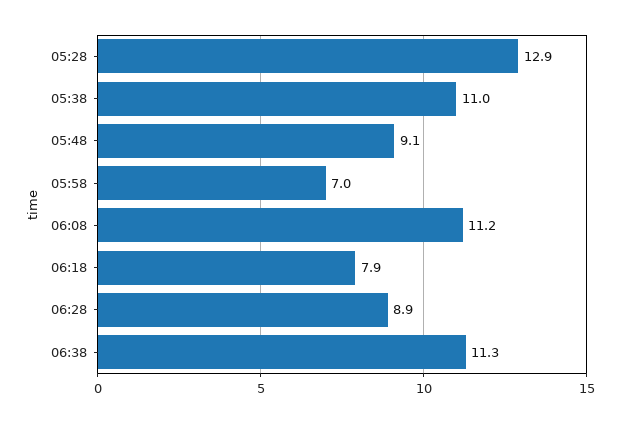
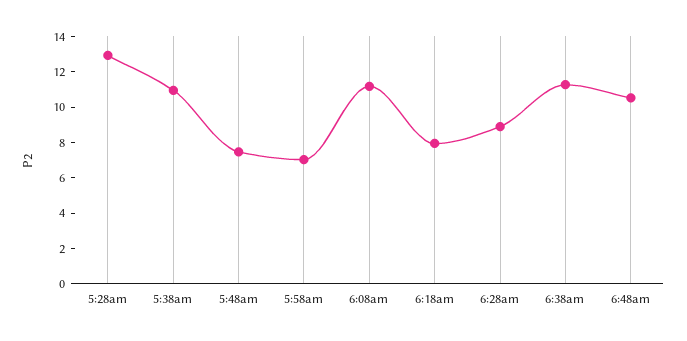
05:48: 9.1 -> 7.5
6:48am: none -> 10.5

